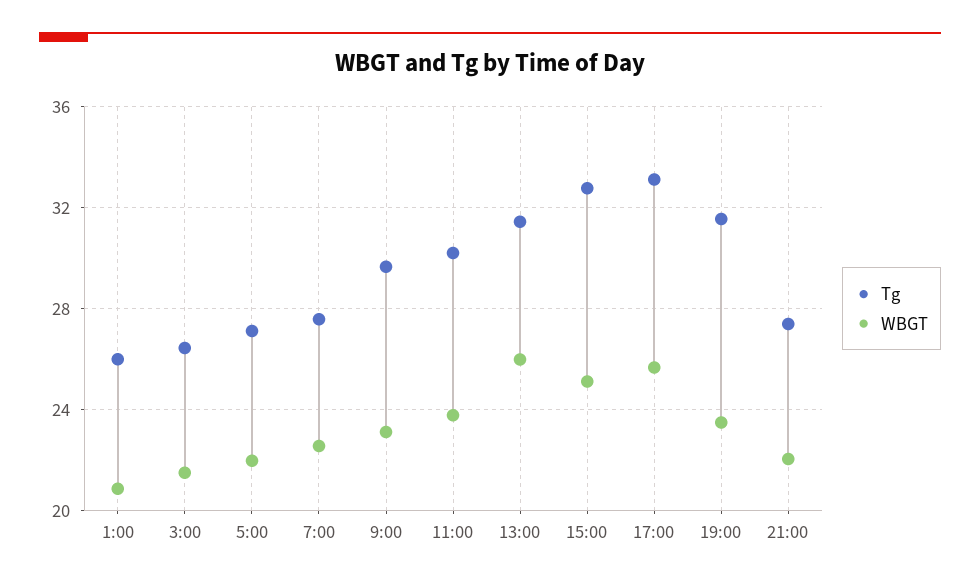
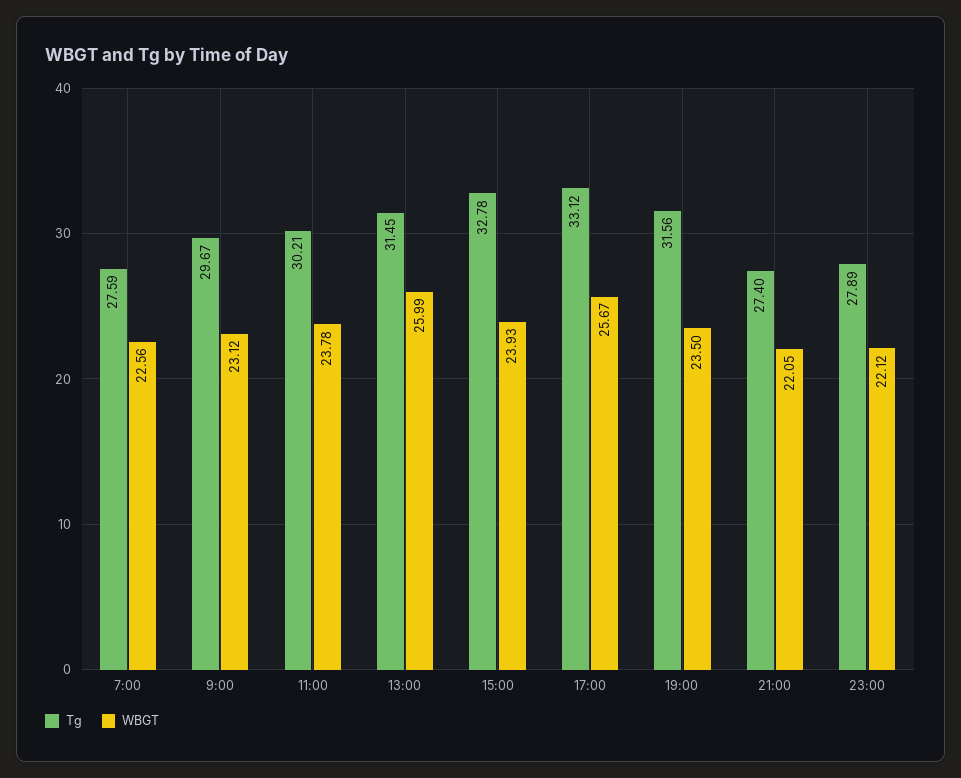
Tg, 1:00: 26 -> none
WBGT, 1:00: 21 -> none
Tg, 3:00: 26.5 -> none
WBGT, 3:00: 21.5 -> none
Tg, 5:00: 27 -> none
WBGT, 5:00: 22 -> none
WBGT, 15:00: 25 -> 23.93
Tg, 23:00: none -> 27.89
WBGT, 23:00: none -> 22.12

